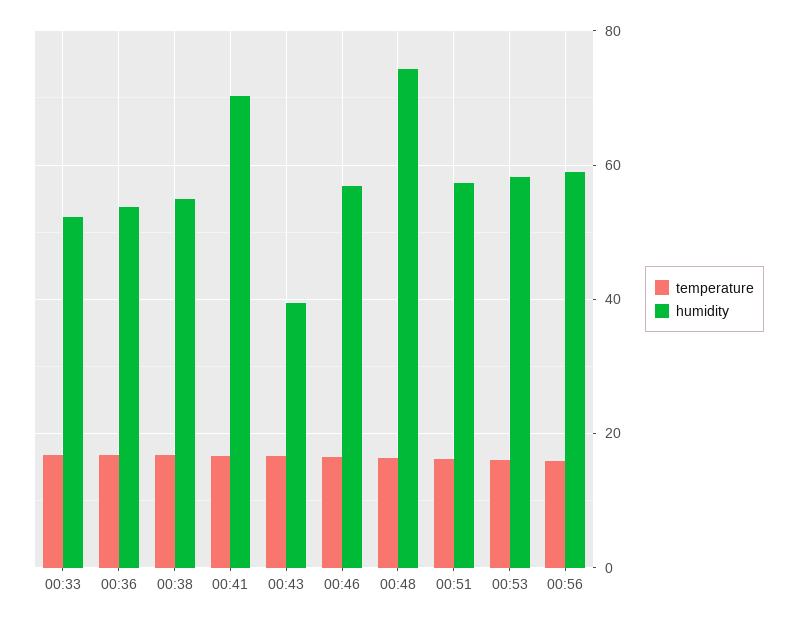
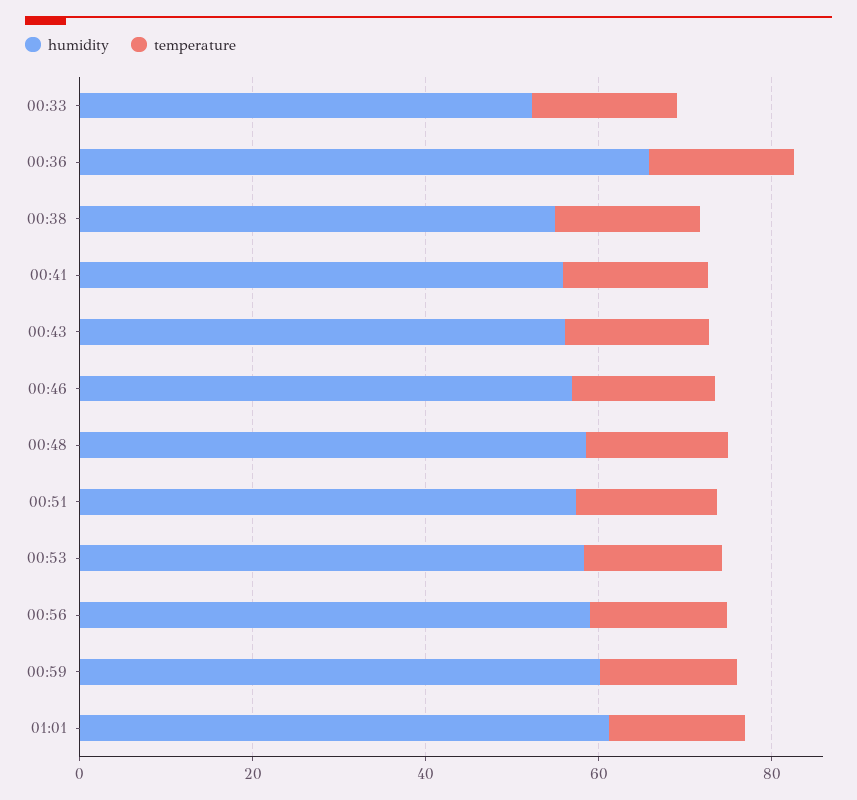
humidity, 00:36: 54 -> 65
humidity, 00:41: 70 -> 55
humidity, 00:43: 40 -> 55
humidity, 00:48: 74 -> 60
humidity, 00:59: none -> 60
temperature, 00:59: none -> 15
humidity, 01:01: none -> 60
temperature, 01:01: none -> 15

